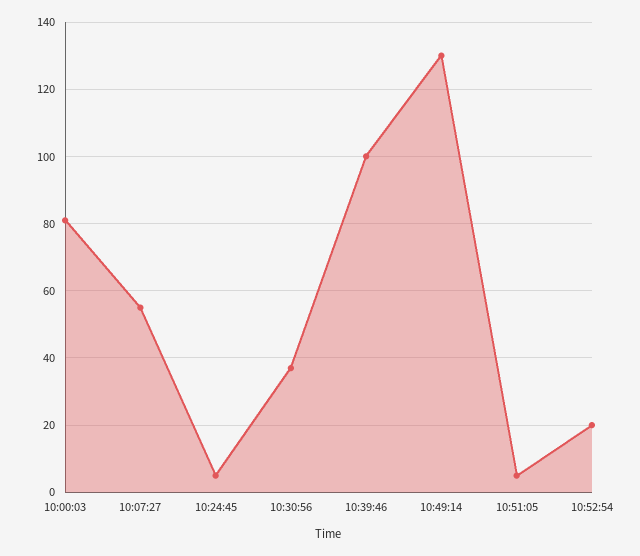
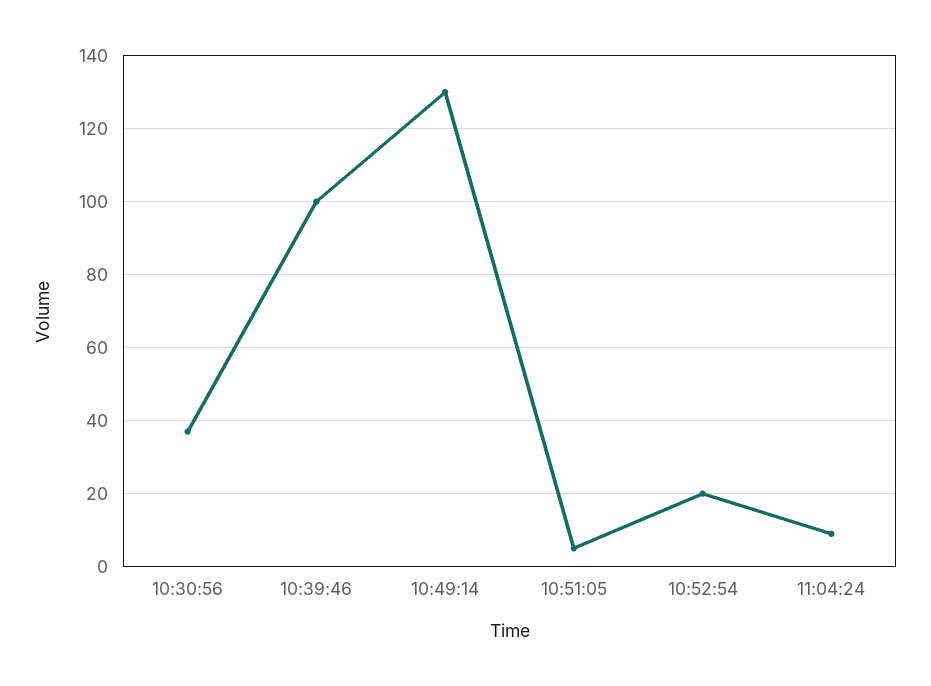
10:00:03: 80 -> none
10:07:27: 55 -> none
10:24:45: 5 -> none
11:04:24: none -> 10

